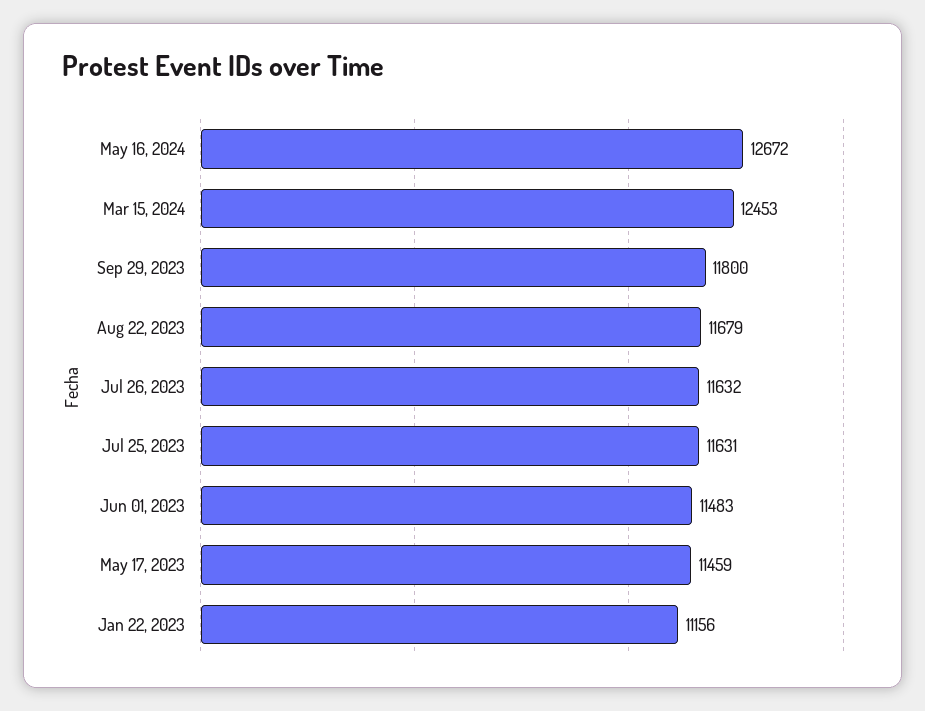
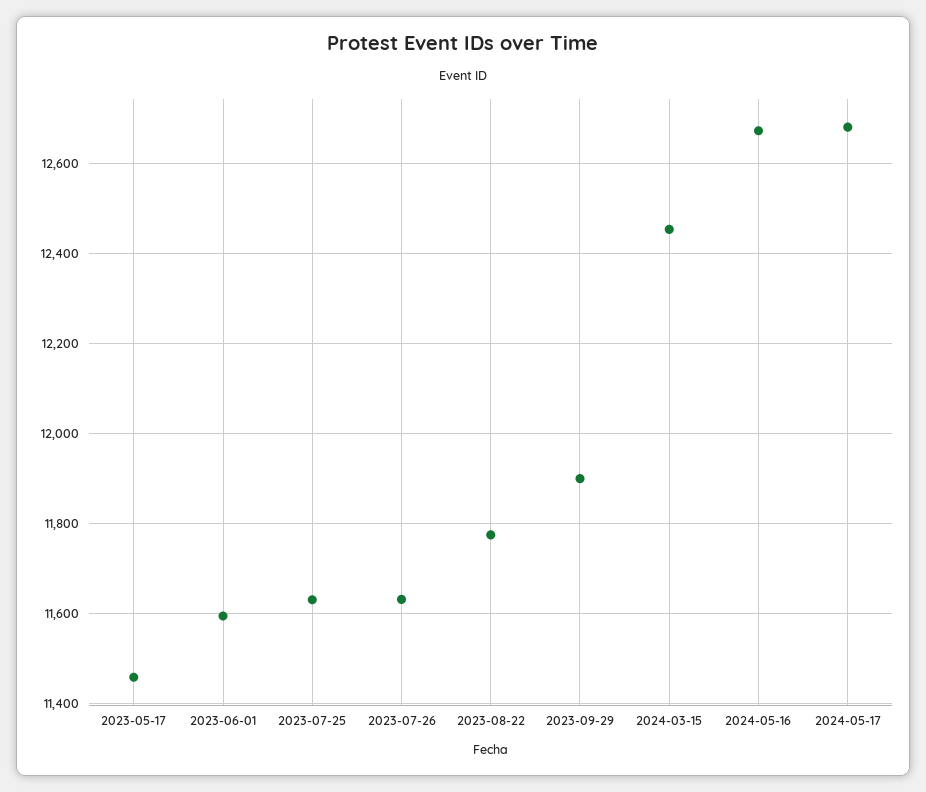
Sep 29, 2023: 11800 -> 11900
Aug 22, 2023: 11679 -> 11780
Jun 01, 2023: 11483 -> 11600
Jan 22, 2023: 11156 -> none
2024-05-17: none -> 12680

